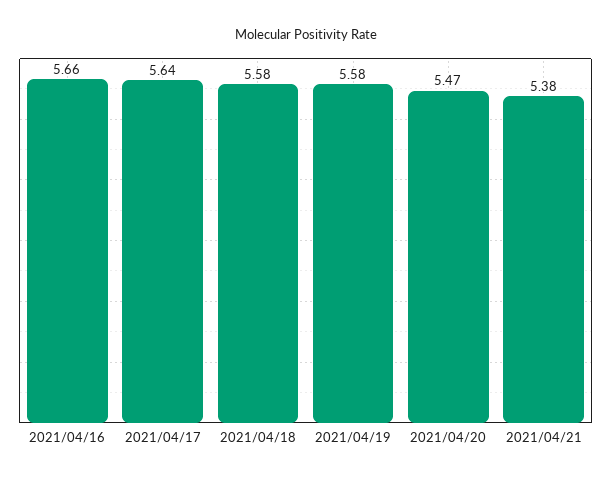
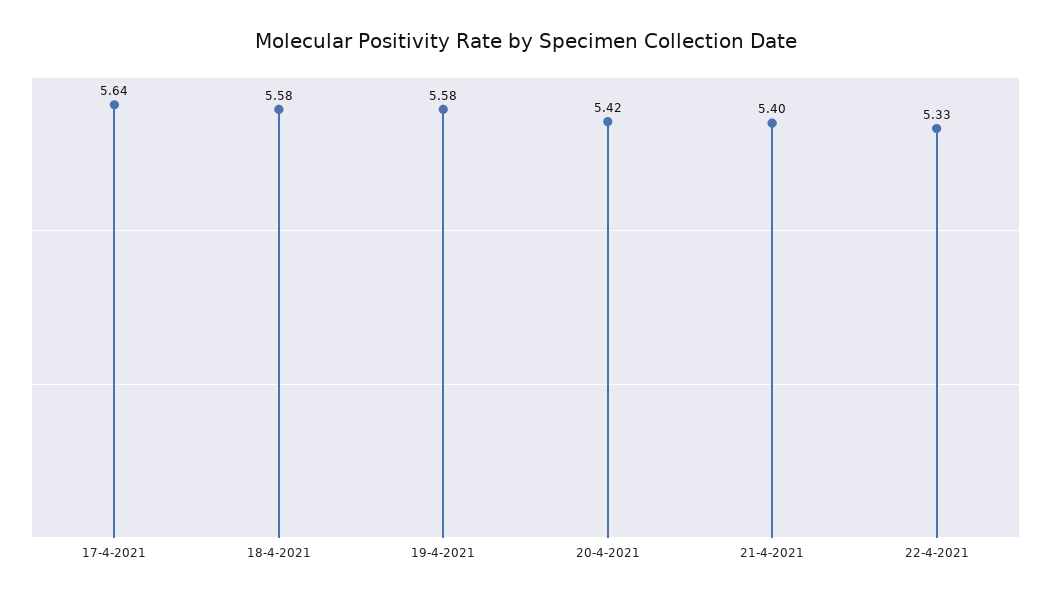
2021/04/16: 5.66 -> none
2021/04/20: 5.47 -> 5.42
2021/04/21: 5.38 -> 5.4
22-4-2021: none -> 5.33

